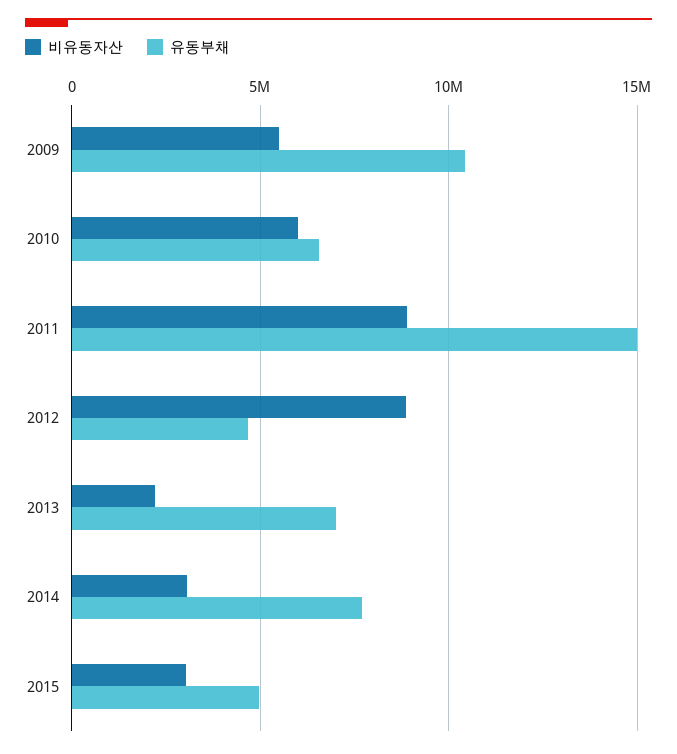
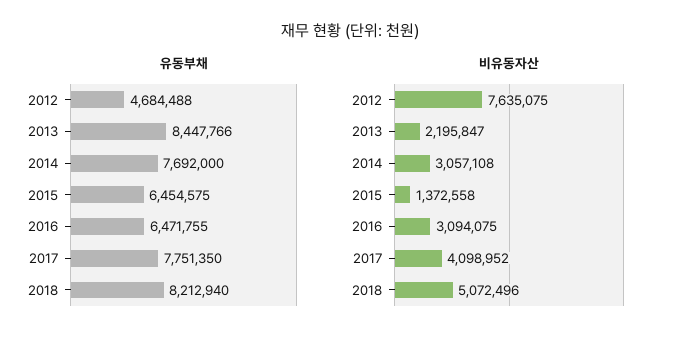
비유동자산, 2009: 5500000 -> none
유동부채, 2009: 10500000 -> none
비유동자산, 2010: 6000000 -> none
유동부채, 2010: 6500000 -> none
비유동자산, 2011: 9000000 -> none
유동부채, 2011: 15000000 -> none
비유동자산, 2012: 9000000 -> 7635075
유동부채, 2013: 7000000 -> 8447766
비유동자산, 2015: 3000000 -> 1372558
유동부채, 2015: 5000000 -> 6454575
유동부채, 2016: none -> 6471755
유동부채, 2017: none -> 7751350
유동부채, 2018: none -> 8212940
비유동자산, 2016: none -> 3094075
비유동자산, 2017: none -> 4098952
비유동자산, 2018: none -> 5072496

